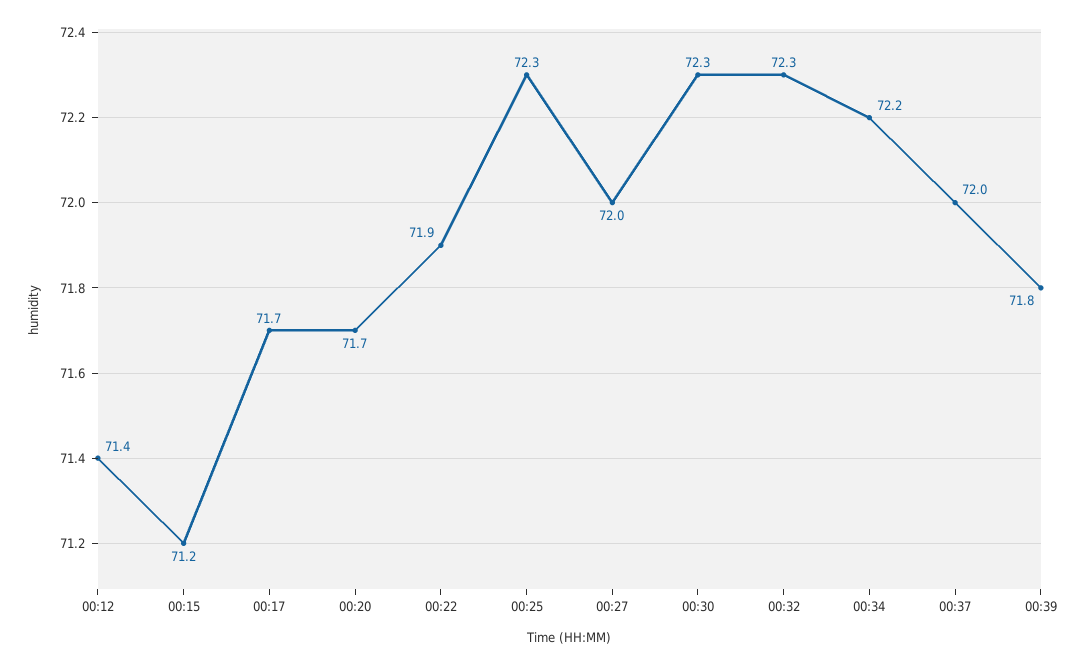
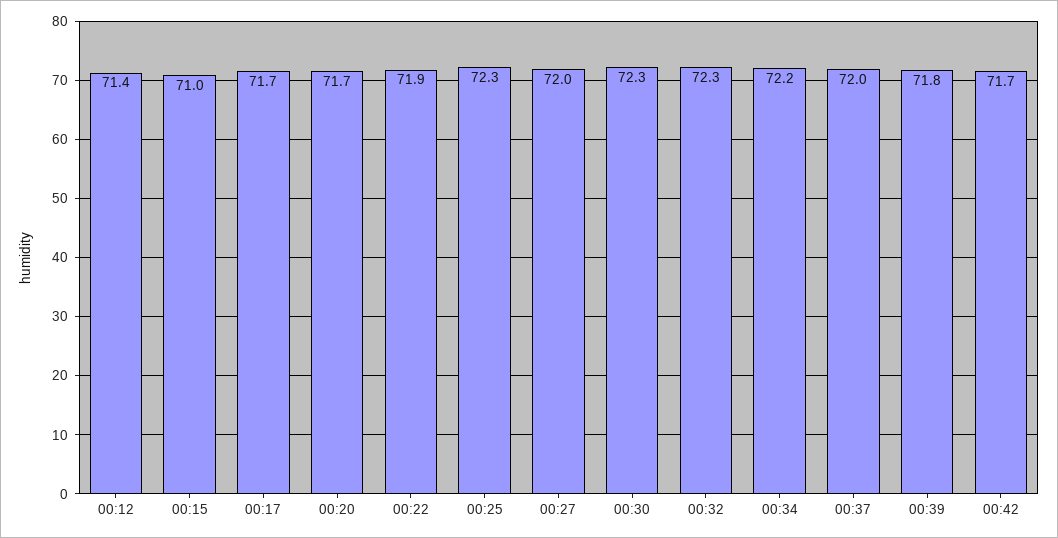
00:15: 71.2 -> 71
00:42: none -> 71.7

